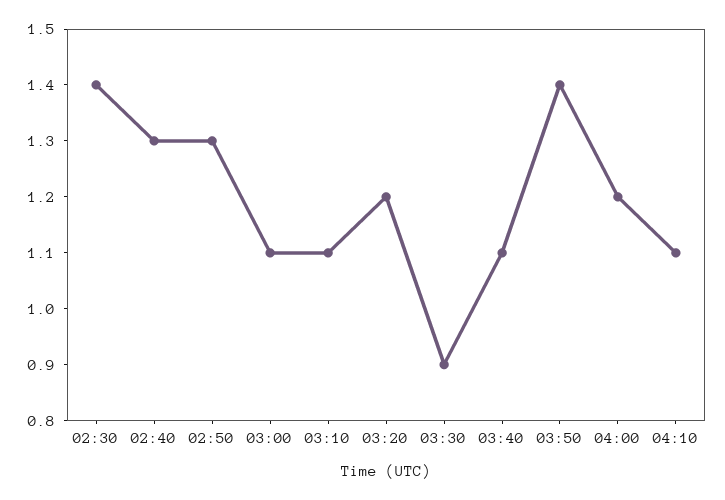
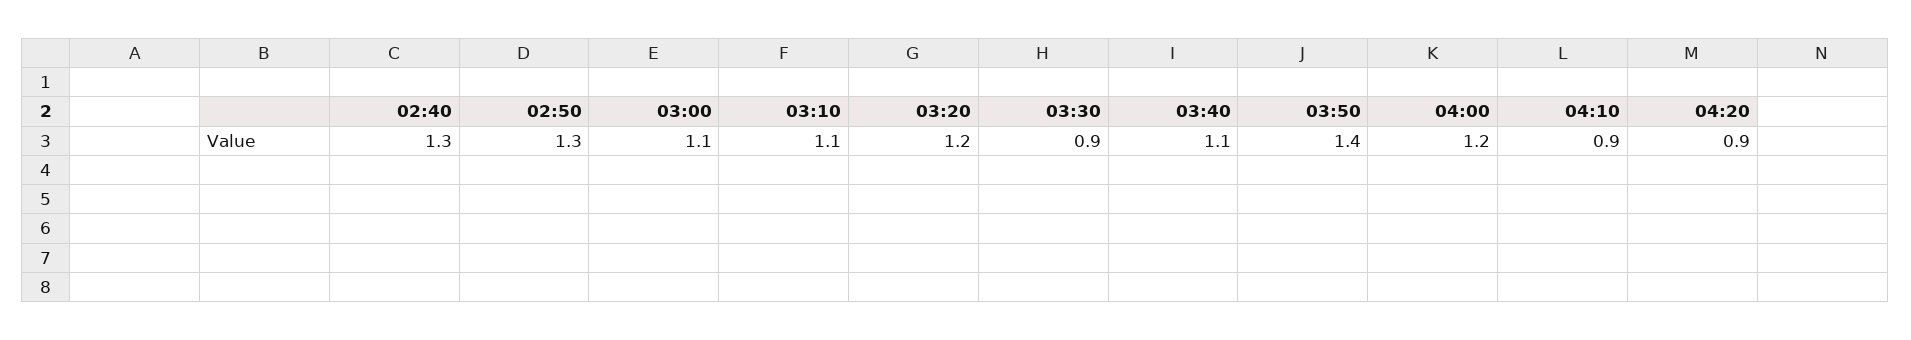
02:30: 1.4 -> none
04:10: 1.1 -> 0.9
04:20: none -> 0.9

